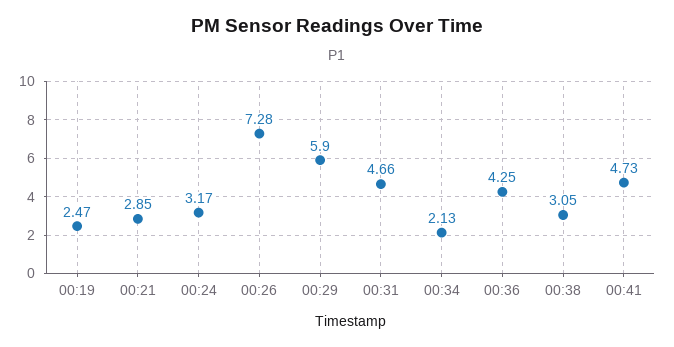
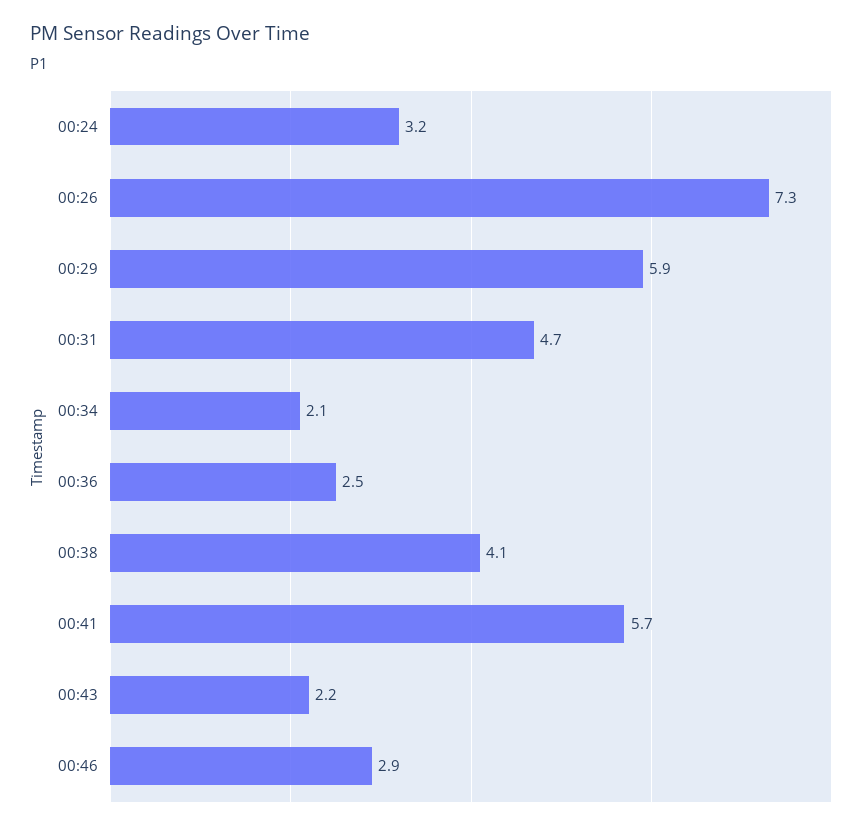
00:19: 2.47 -> none
00:21: 2.85 -> none
00:36: 4.25 -> 2.5
00:38: 3.05 -> 4.1
00:41: 4.73 -> 5.7
00:43: none -> 2.2
00:46: none -> 2.9

